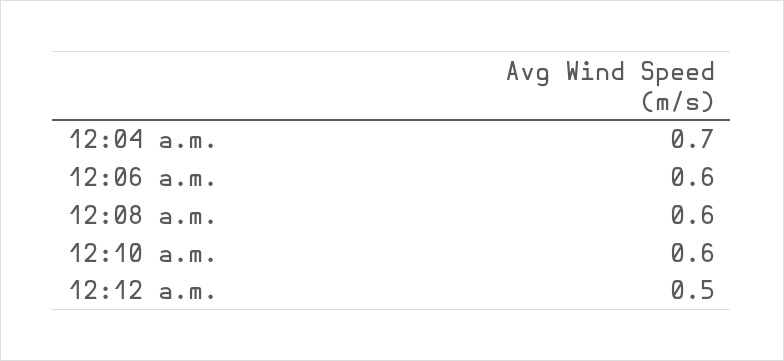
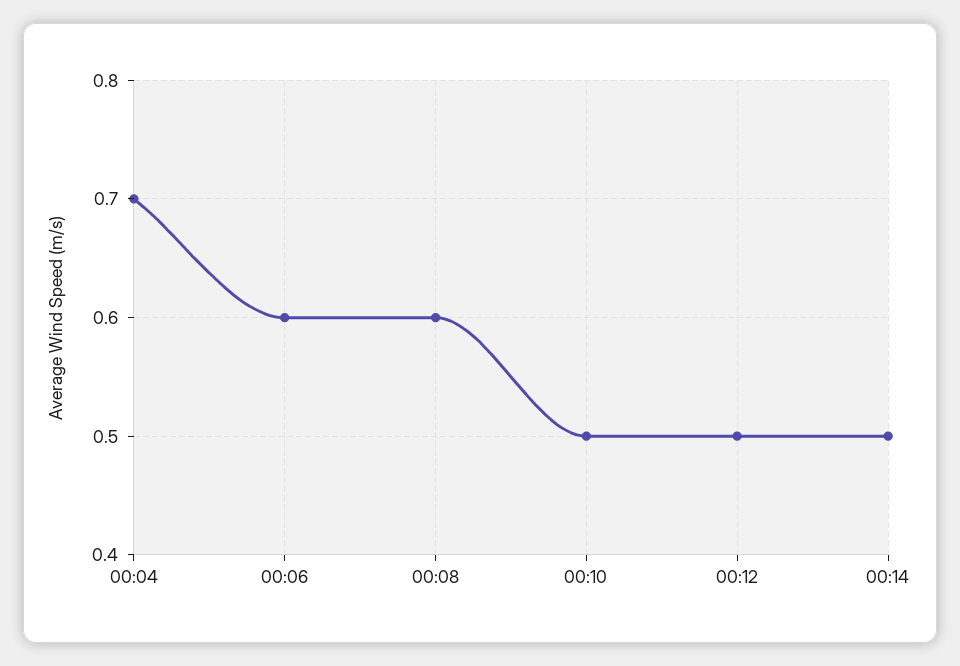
12:10 a.m.: 0.6 -> 0.5
00:14: none -> 0.5

